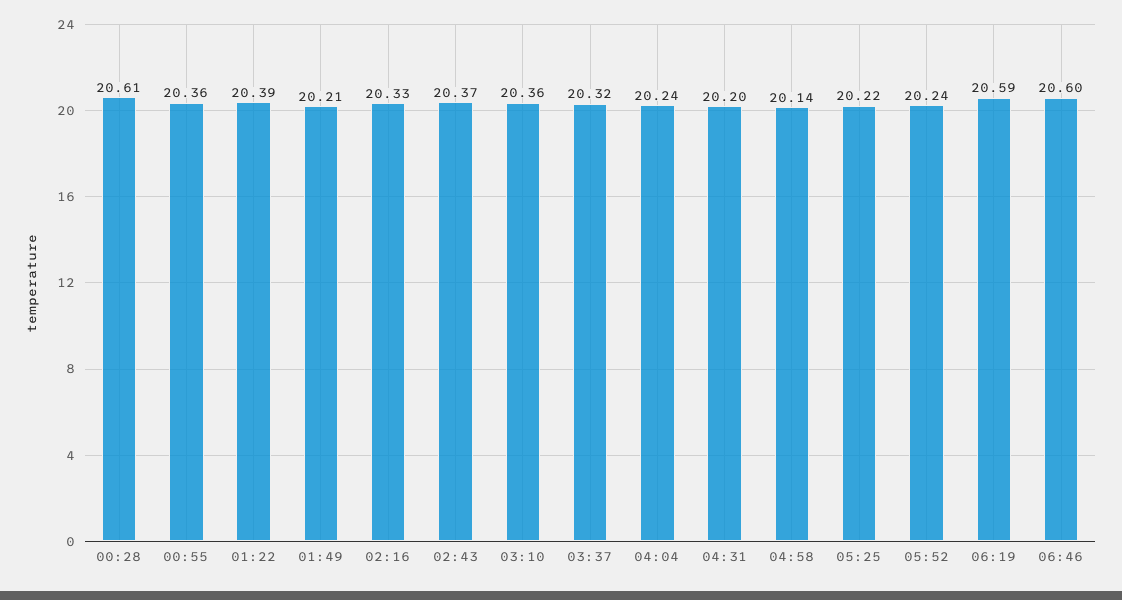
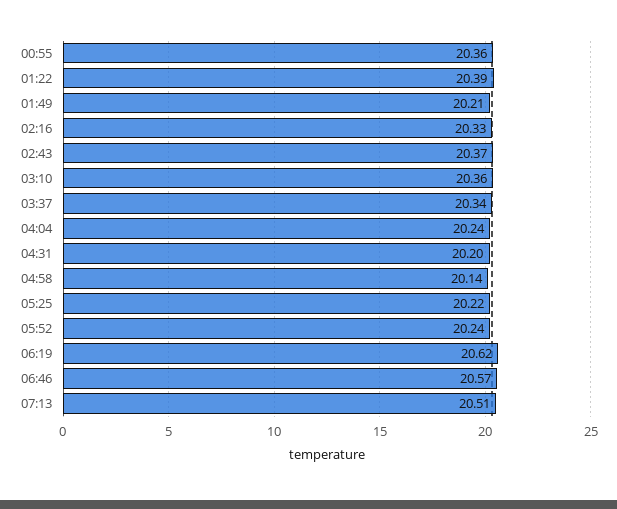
00:28: 20.61 -> none
03:37: 20.32 -> 20.34
06:19: 20.59 -> 20.62
06:46: 20.6 -> 20.57
07:13: none -> 20.51

